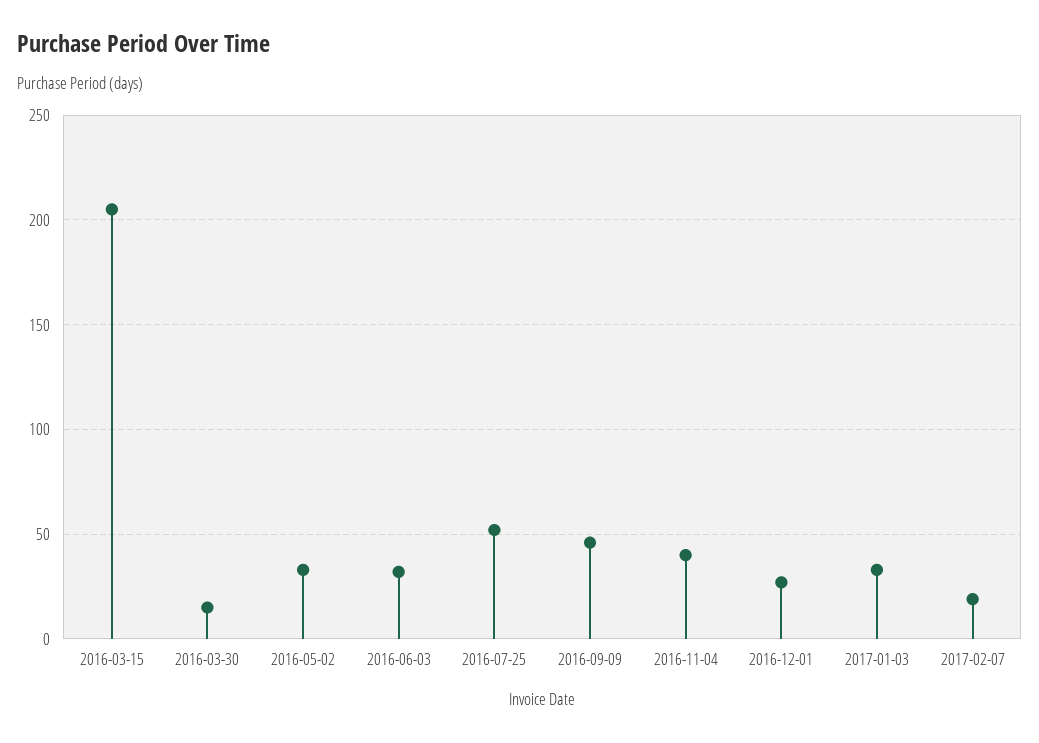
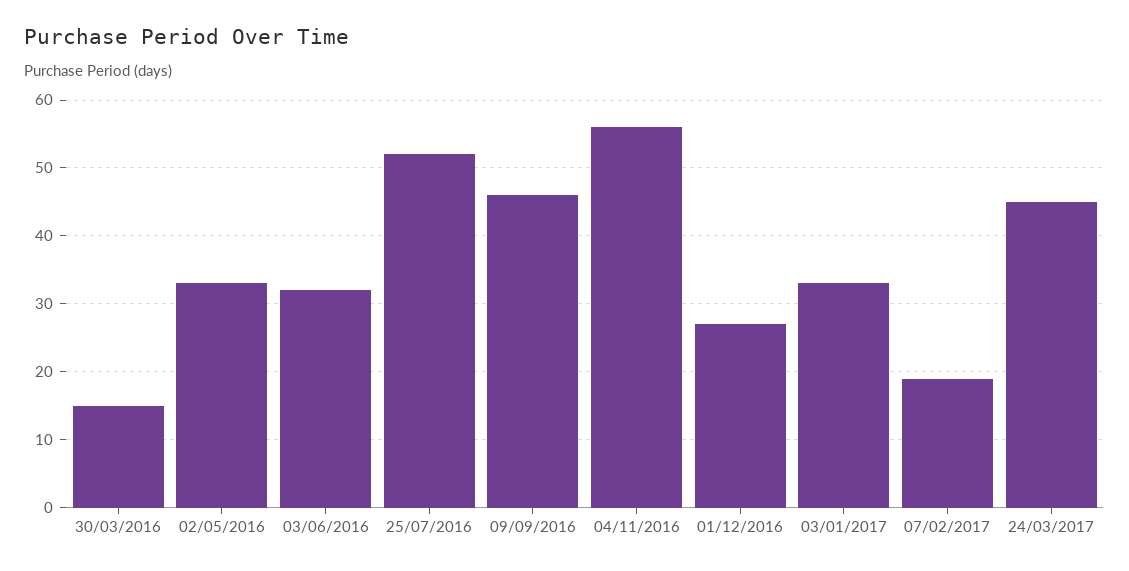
2016-03-15: 205 -> none
2016-11-04: 40 -> 56
24/03/2017: none -> 45

